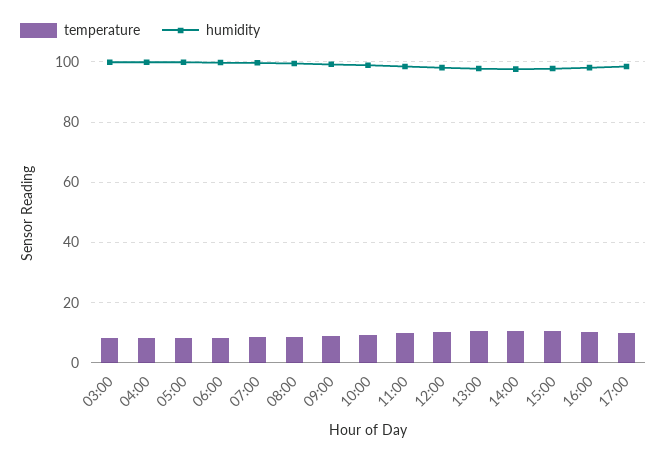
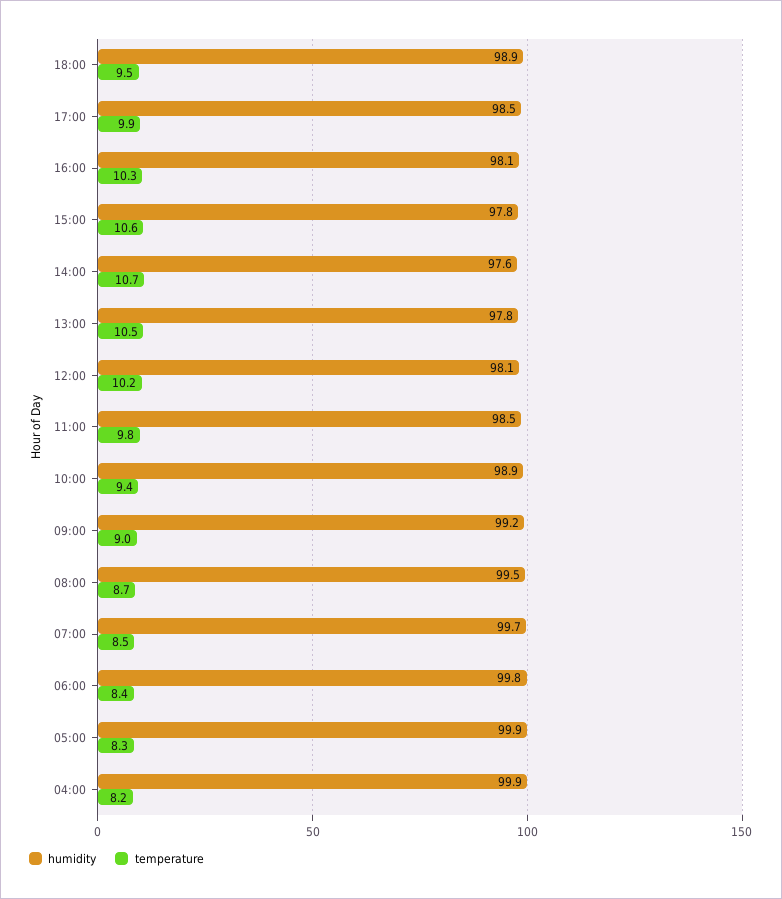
temperature, 03:00: 8 -> none
humidity, 03:00: 100 -> none
humidity, 18:00: none -> 98.9
temperature, 18:00: none -> 9.5

